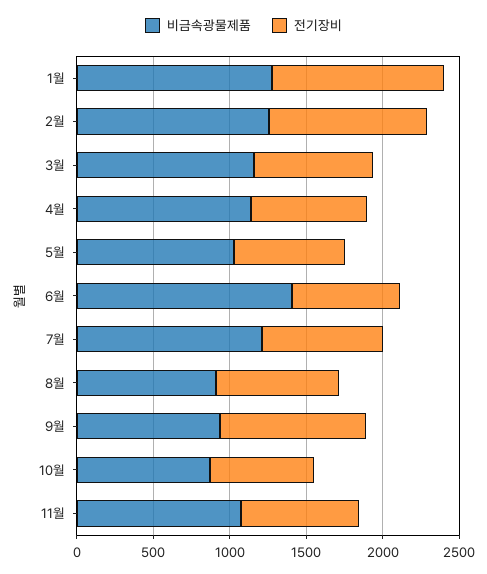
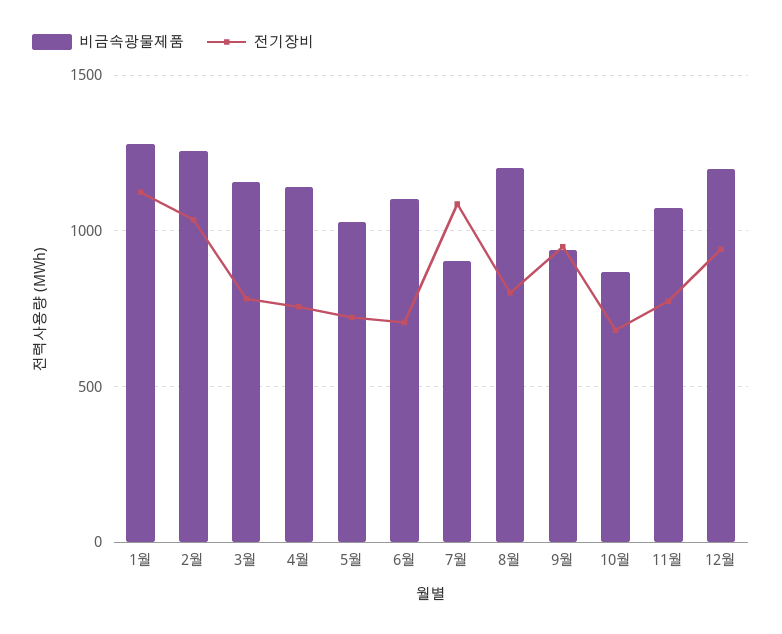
비금속광물제품, 6월: 1400 -> 1100
비금속광물제품, 7월: 1200 -> 900
전기장비, 7월: 800 -> 1100
비금속광물제품, 8월: 900 -> 1200
비금속광물제품, 12월: none -> 1200
전기장비, 12월: none -> 950

